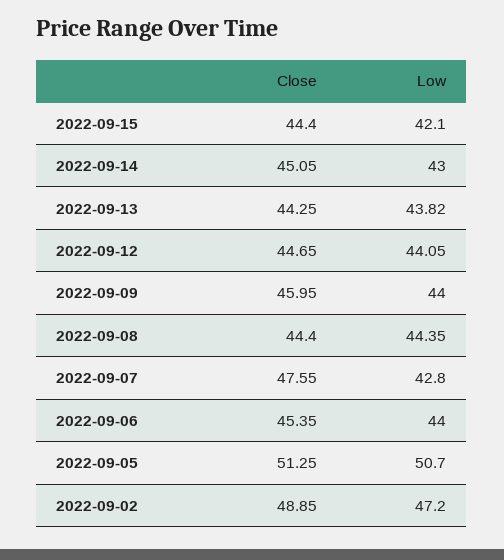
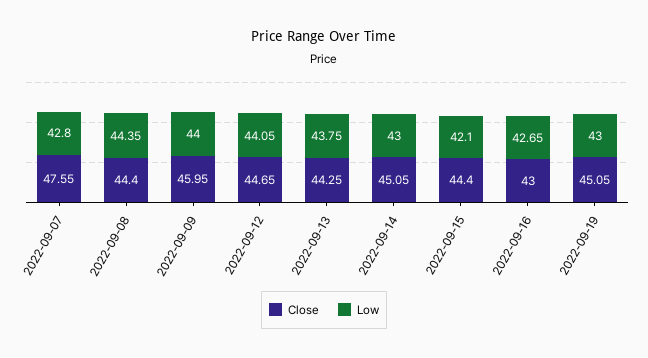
Low, 2022-09-13: 43.82 -> 43.75
Close, 2022-09-06: 45.35 -> none
Low, 2022-09-06: 44 -> none
Close, 2022-09-05: 51.25 -> none
Low, 2022-09-05: 50.7 -> none
Close, 2022-09-02: 48.85 -> none
Low, 2022-09-02: 47.2 -> none
Close, 2022-09-16: none -> 43
Low, 2022-09-16: none -> 42.65
Close, 2022-09-19: none -> 45.05
Low, 2022-09-19: none -> 43

